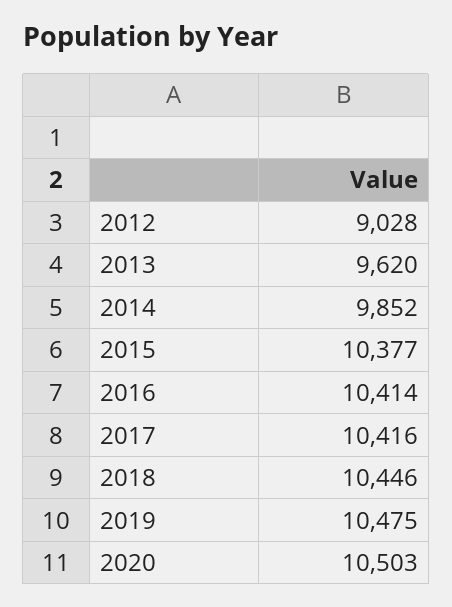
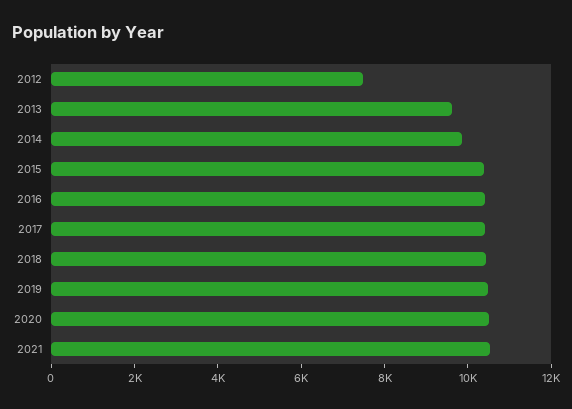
2012: 9028 -> 7500
2021: none -> 10500

